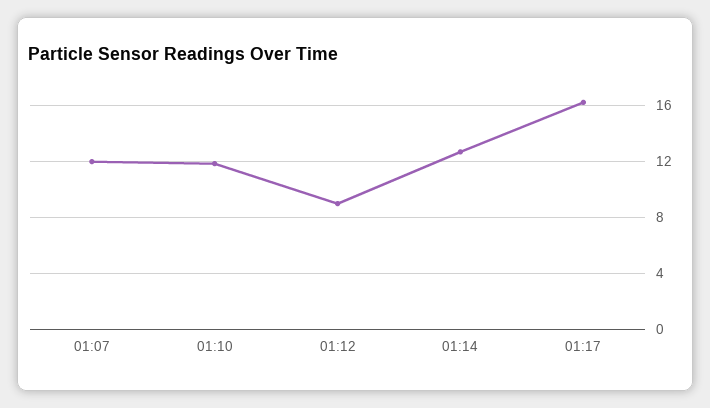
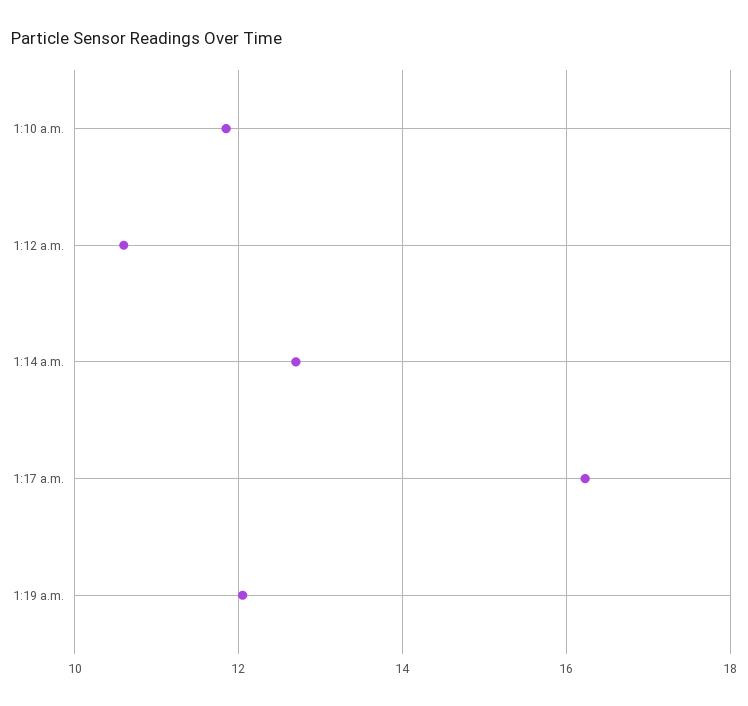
01:07: 12 -> none
01:12: 9 -> 10.6
1:19 a.m.: none -> 12

